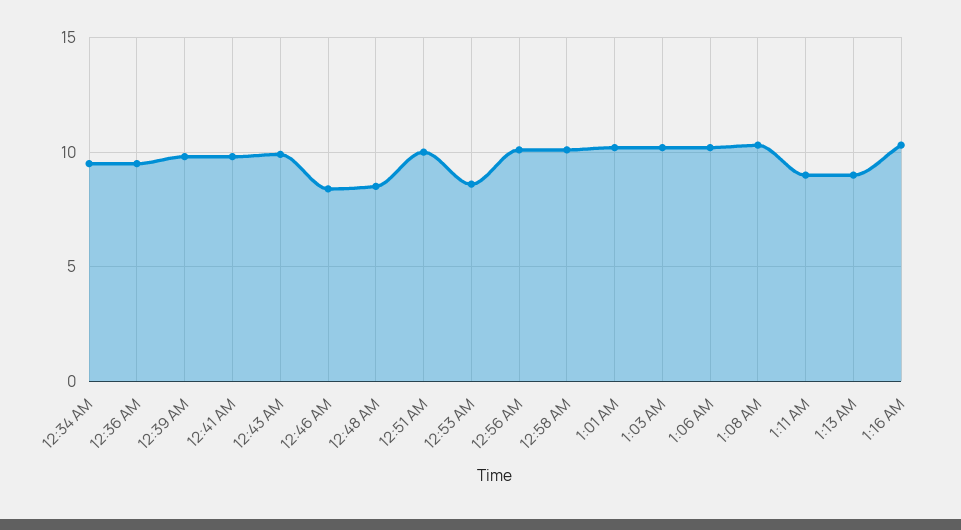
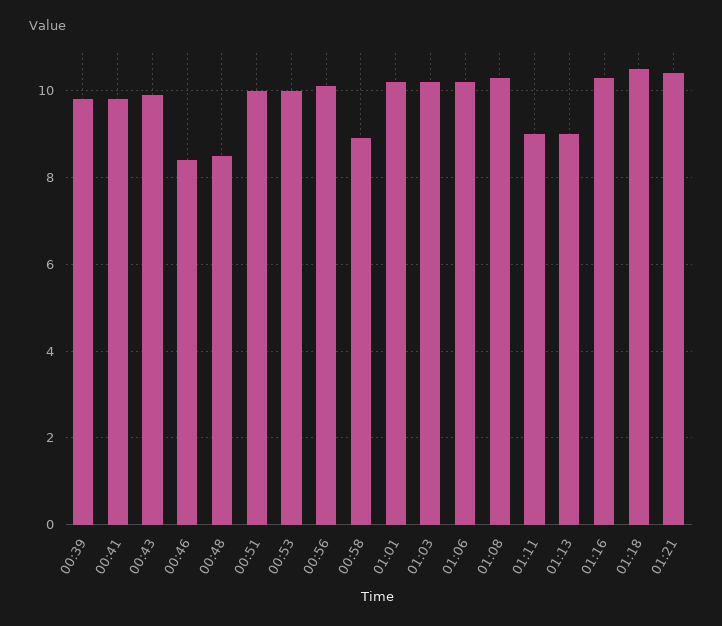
12:34 AM: 9.5 -> none
12:36 AM: 9.5 -> none
12:53 AM: 8.5 -> 10
12:58 AM: 10 -> 9
01:18: none -> 10.5
01:21: none -> 10.5

